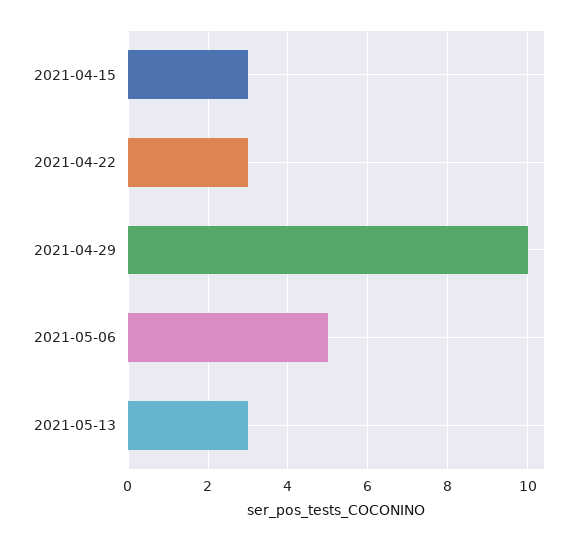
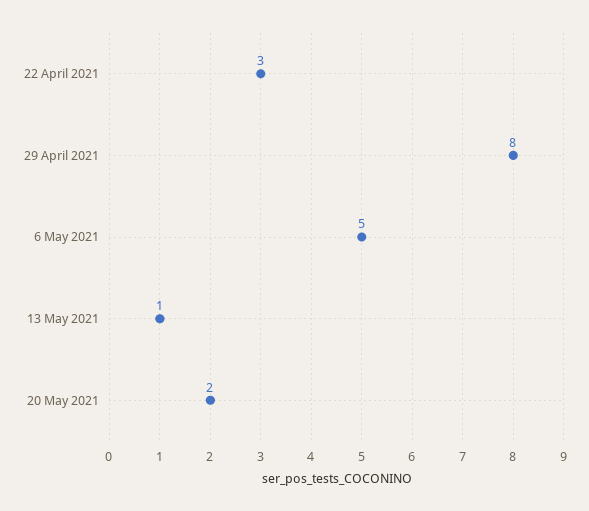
2021-04-15: 3 -> none
2021-04-29: 10 -> 8
2021-05-13: 3 -> 1
20 May 2021: none -> 2

